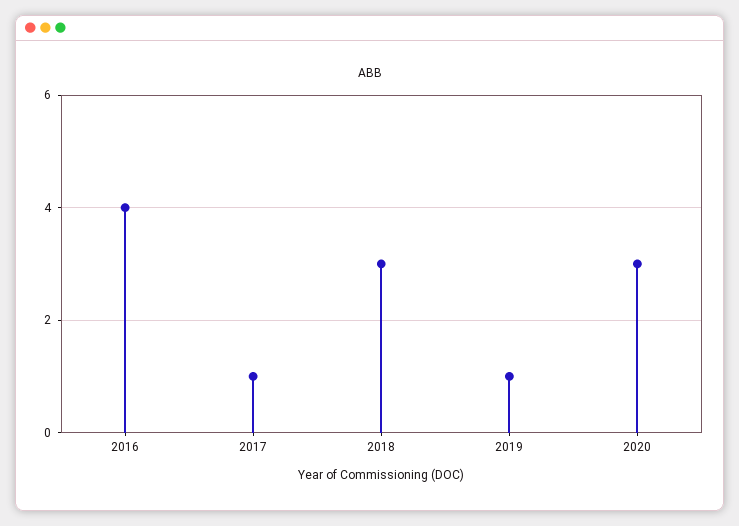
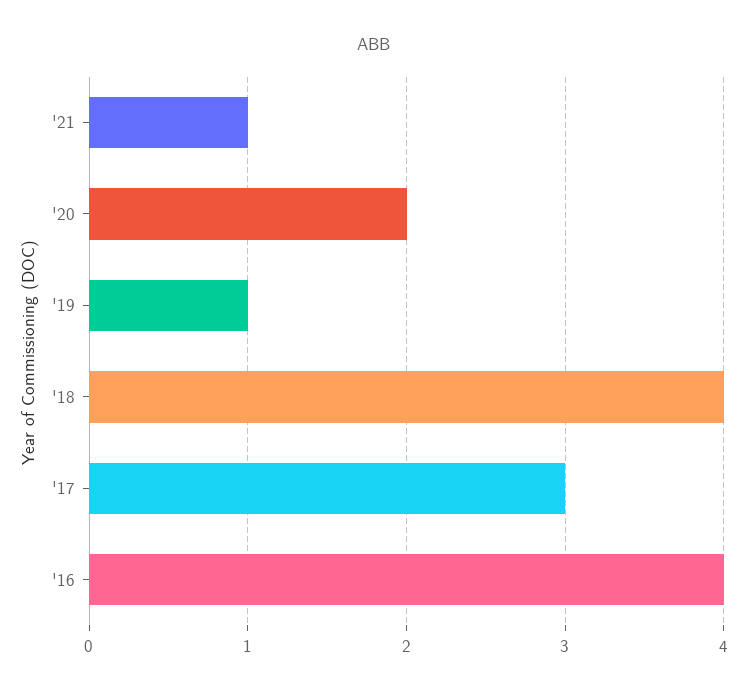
2017: 1 -> 3
2018: 3 -> 4
2020: 3 -> 2
'21: none -> 1

